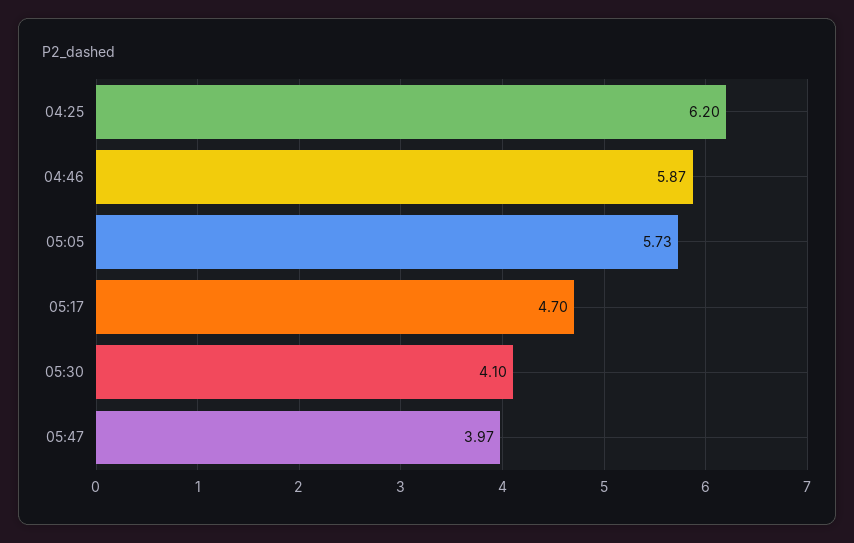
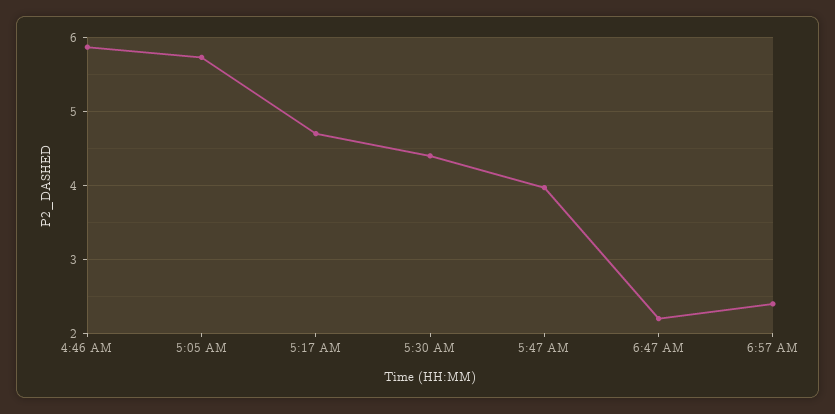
04:25: 6.2 -> none
05:30: 4.1 -> 4.4
6:47 AM: none -> 2.2
6:57 AM: none -> 2.4

